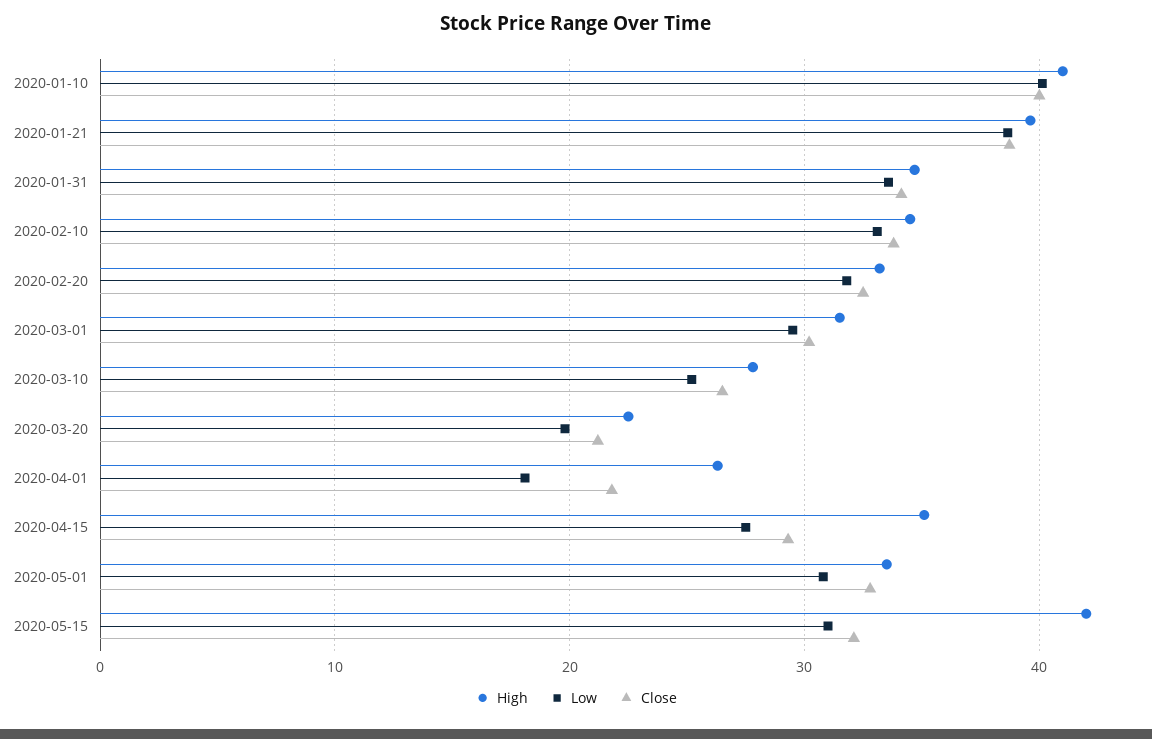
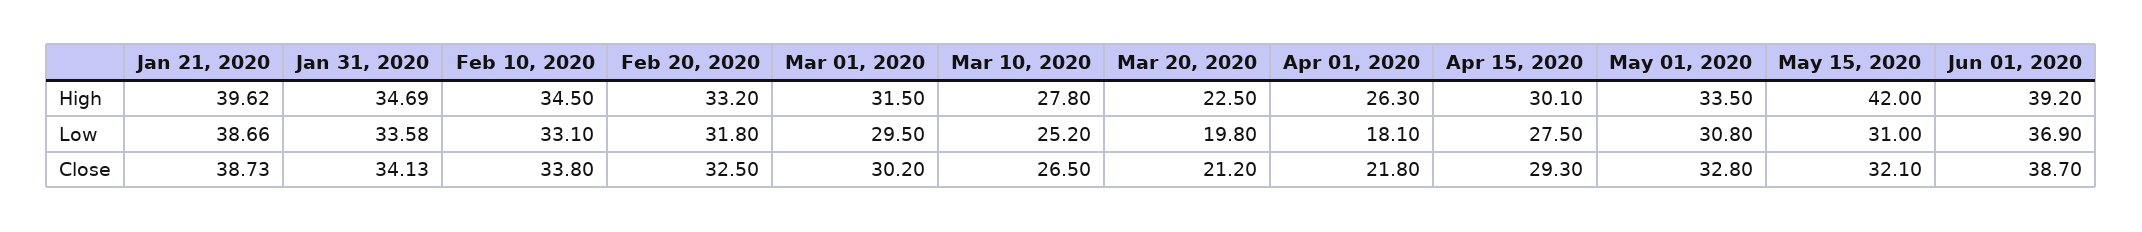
High, 2020-01-10: 41 -> none
Low, 2020-01-10: 40 -> none
Close, 2020-01-10: 40 -> none
High, 2020-04-15: 35 -> 30.1
High, Jun 01, 2020: none -> 39.2
Low, Jun 01, 2020: none -> 36.9
Close, Jun 01, 2020: none -> 38.7

